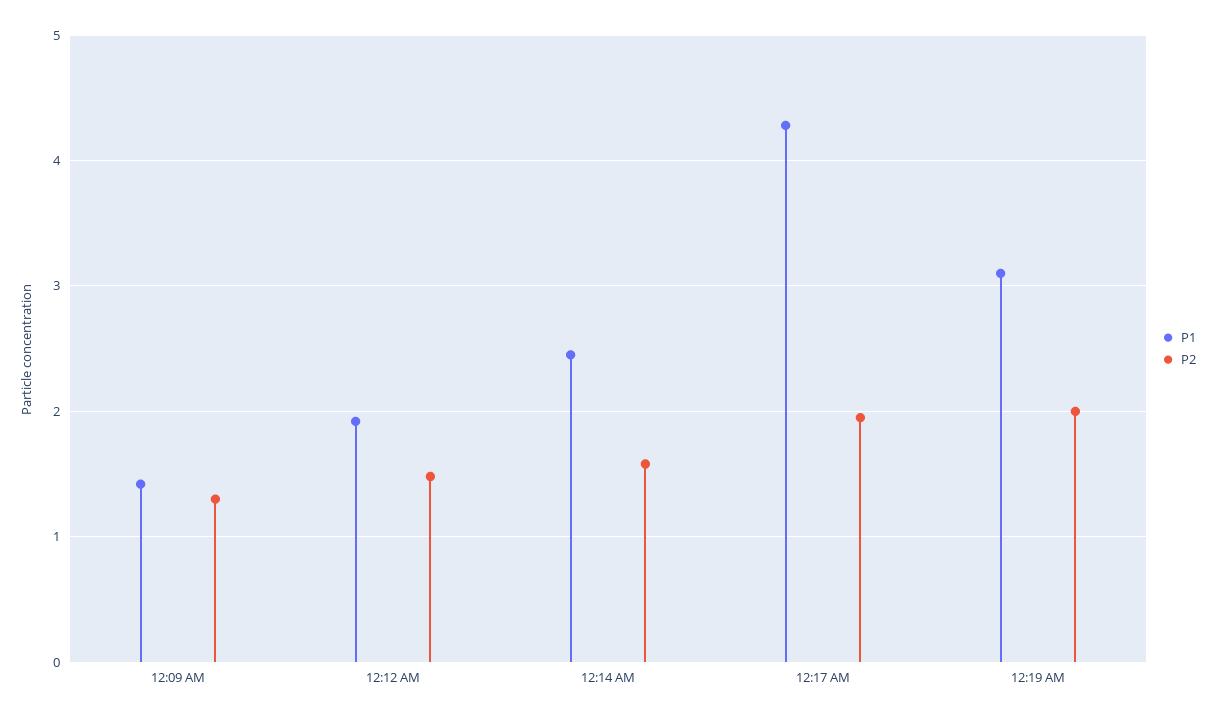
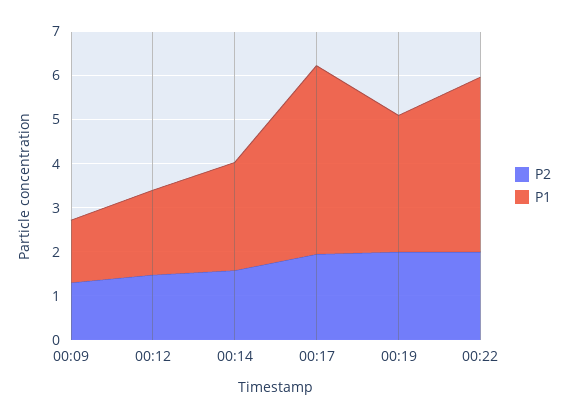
P2, 00:22: none -> 2
P1, 00:22: none -> 4

